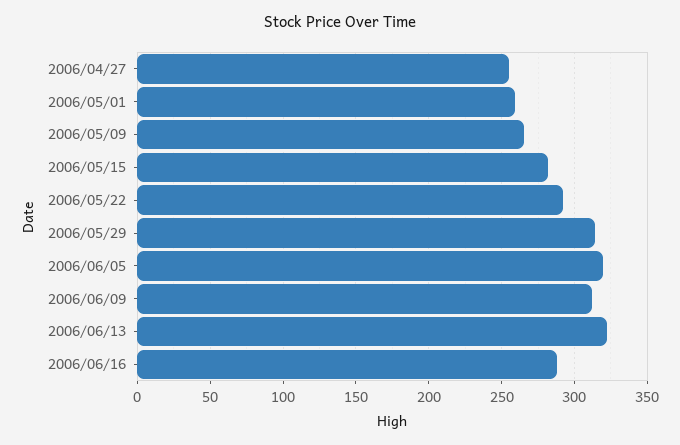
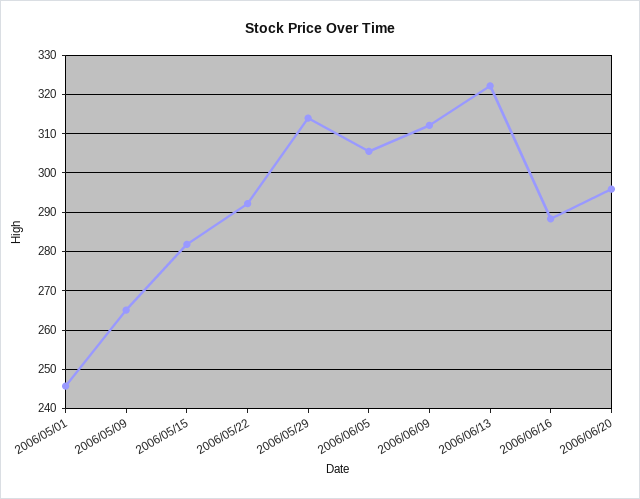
2006/04/27: 255 -> none
2006/05/01: 260 -> 246
2006/06/05: 320 -> 306
2006/06/20: none -> 296

